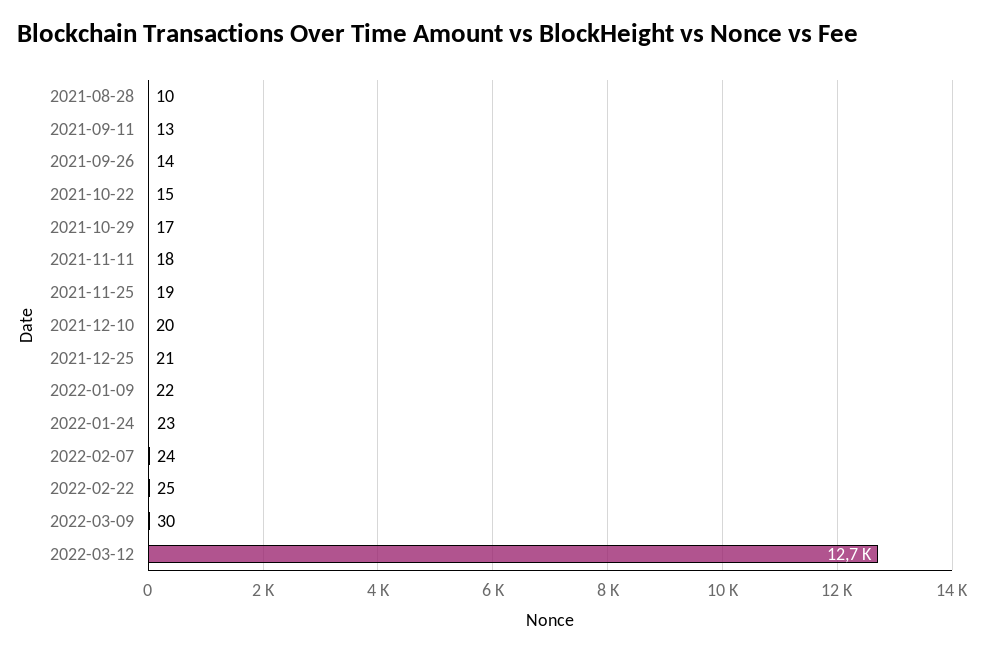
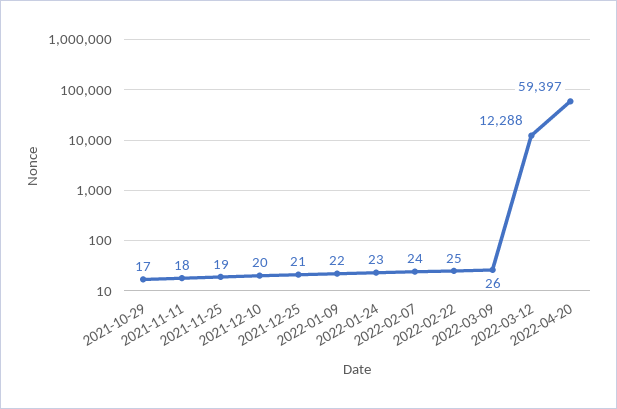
2021-08-28: 10 -> none
2021-09-11: 13 -> none
2021-09-26: 14 -> none
2021-10-22: 15 -> none
2022-03-09: 30 -> 26
2022-03-12: 12700 -> 12288
2022-04-20: none -> 59397

